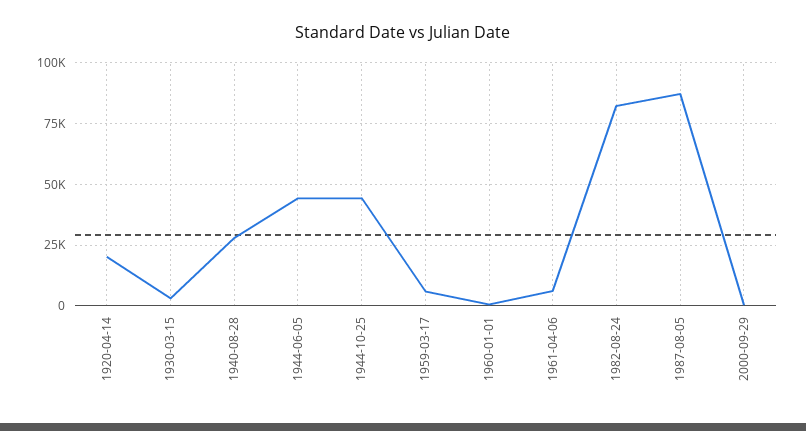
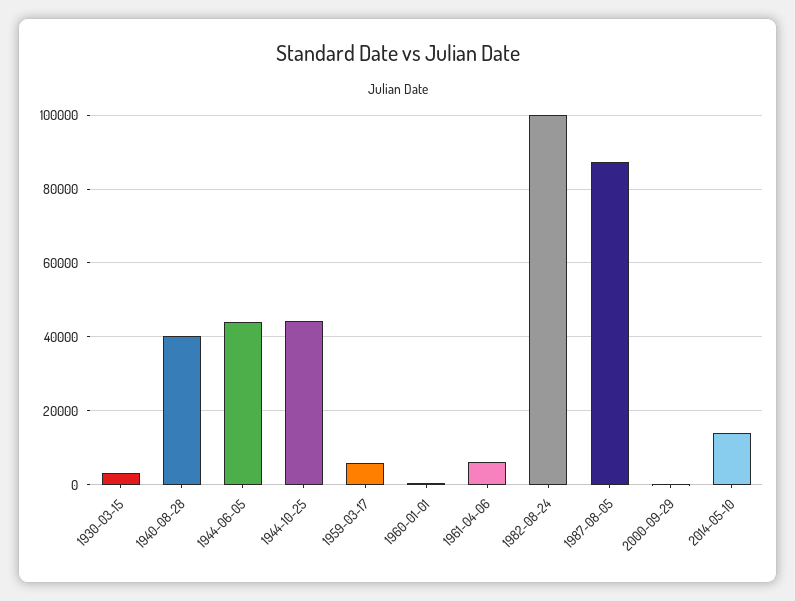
1920-04-14: 20000 -> none
1940-08-28: 27500 -> 40000
1982-08-24: 82500 -> 100000
2014-05-10: none -> 14000

